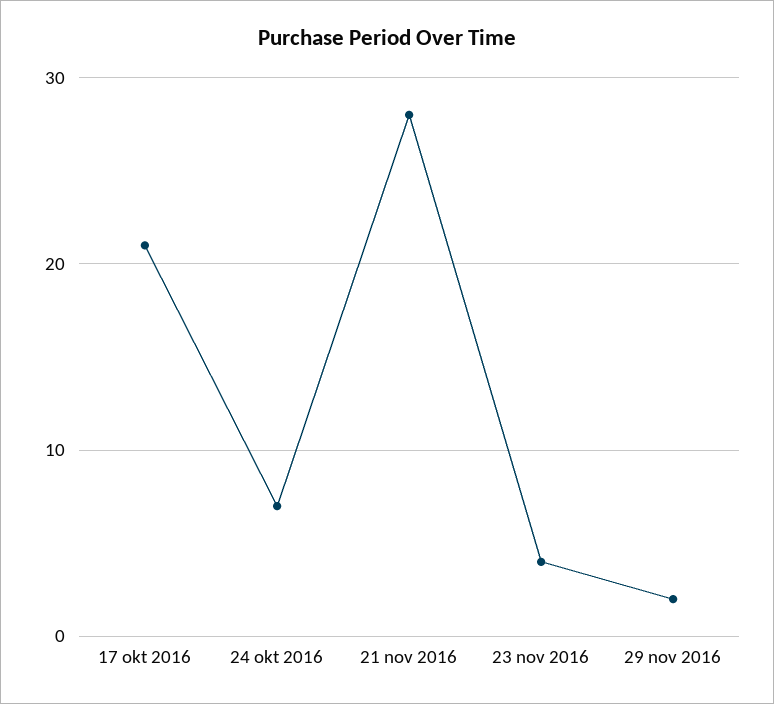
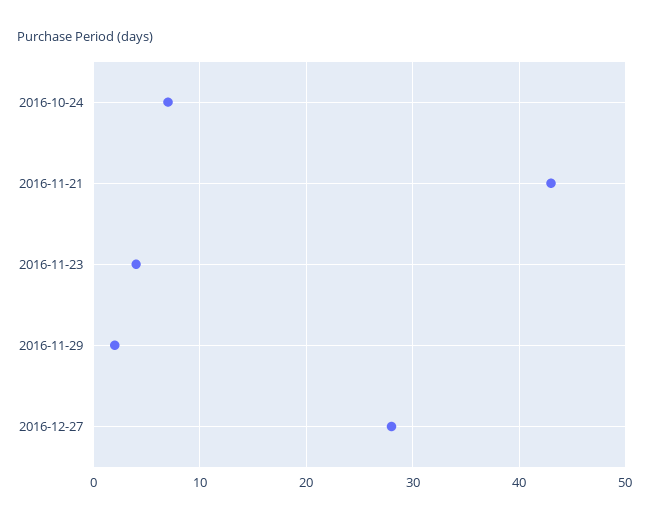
17 okt 2016: 21 -> none
21 nov 2016: 28 -> 43
2016-12-27: none -> 28

